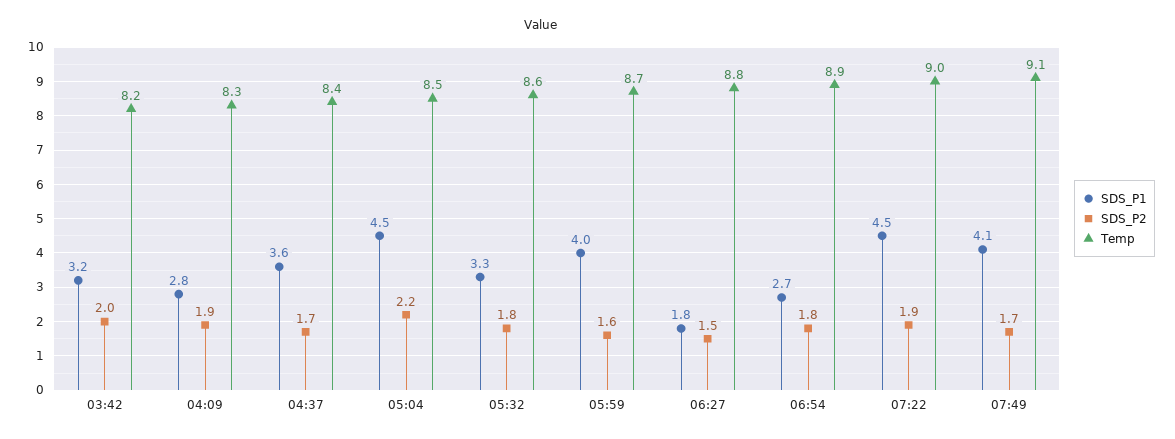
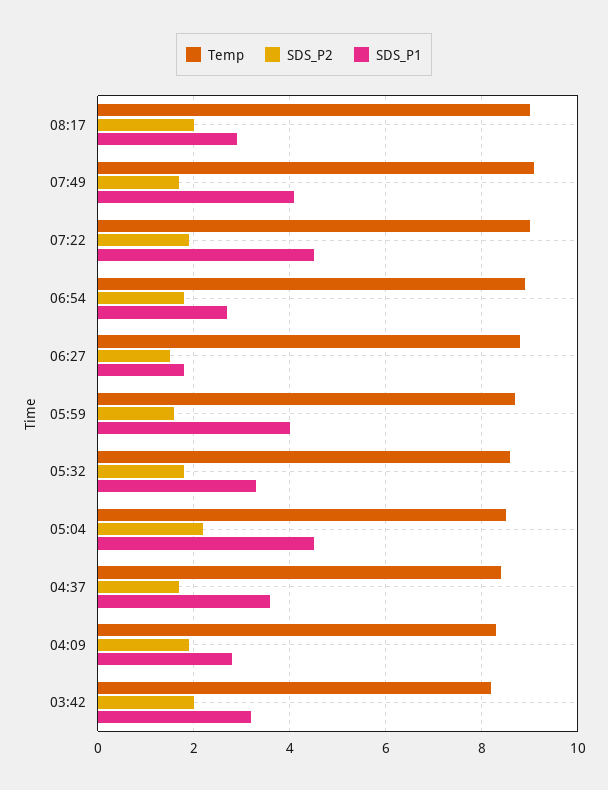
Temp, 08:17: none -> 9
SDS_P2, 08:17: none -> 2
SDS_P1, 08:17: none -> 3

